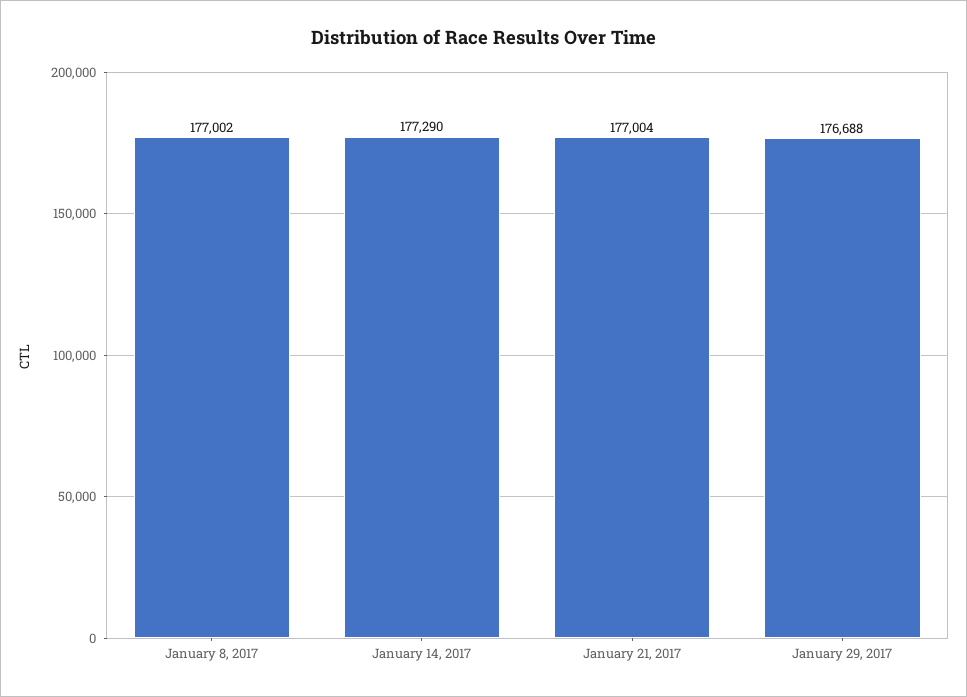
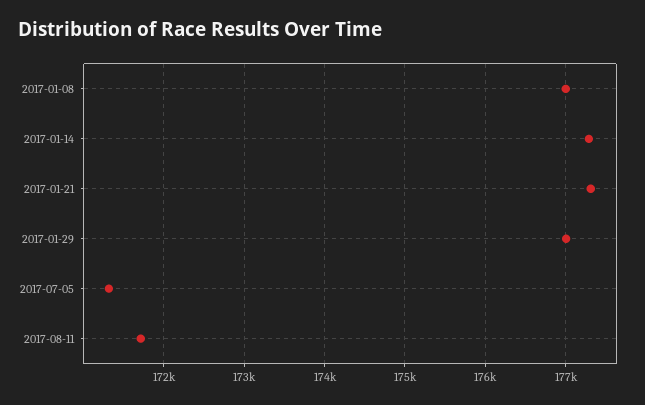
January 21, 2017: 177004 -> 177300
January 29, 2017: 176688 -> 177000
2017-07-05: none -> 171300
2017-08-11: none -> 171700

